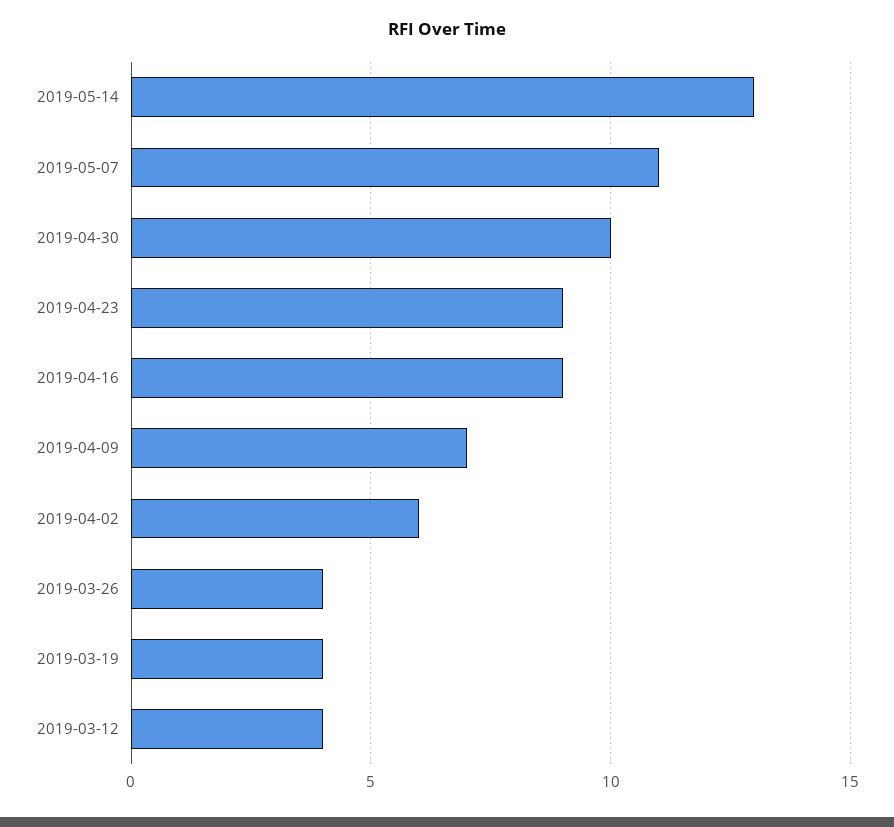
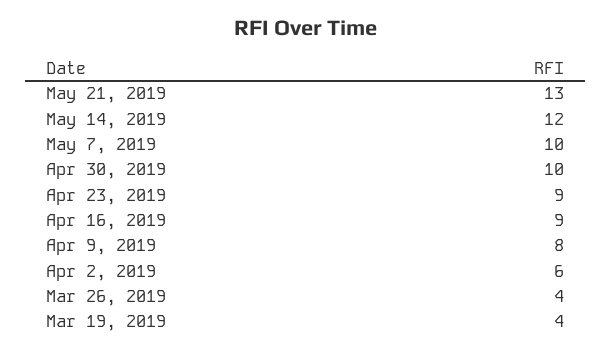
2019-05-14: 13 -> 12
2019-05-07: 11 -> 10
2019-04-09: 7 -> 8
2019-03-12: 4 -> none
May 21, 2019: none -> 13

